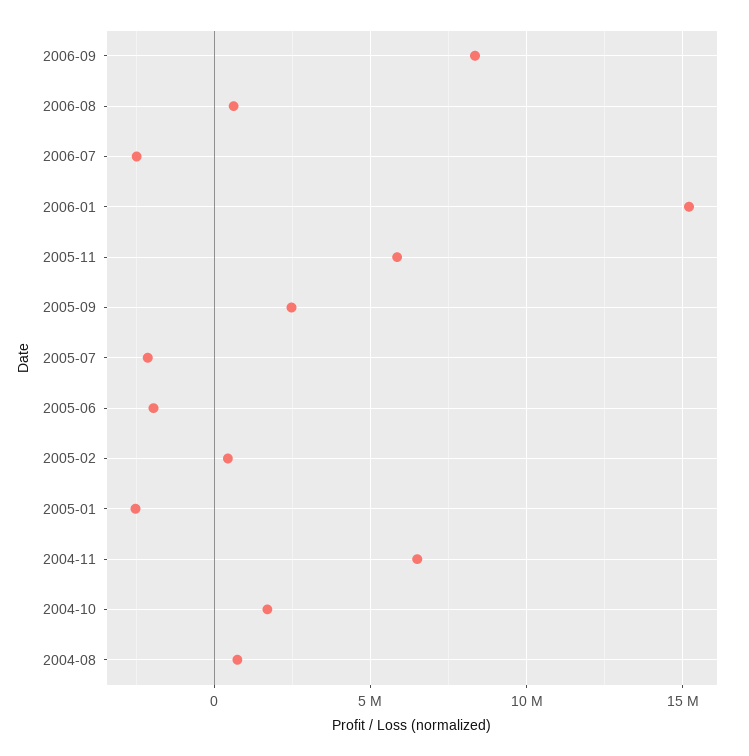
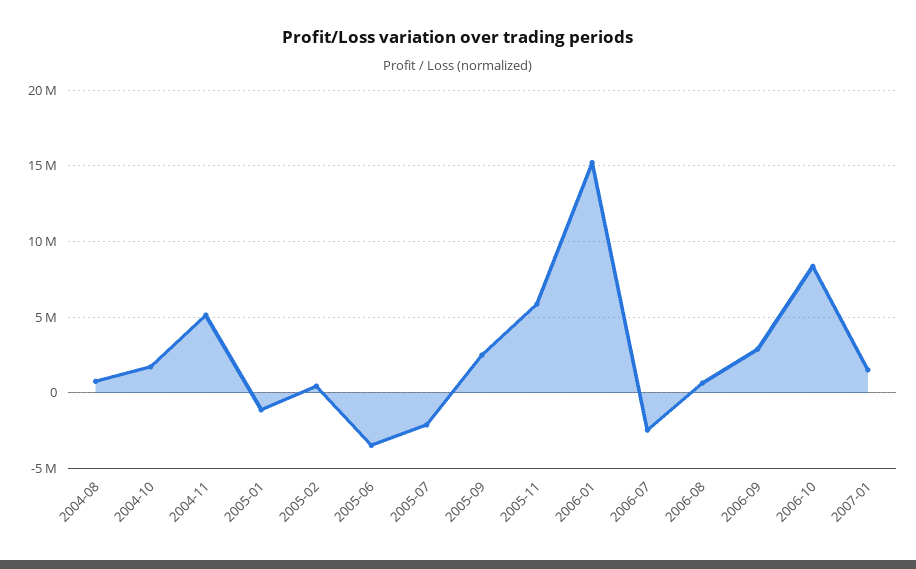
2006-09: 8500000 -> 3000000
2005-06: -2000000 -> -3500000
2005-01: -2500000 -> -1000000
2004-11: 6500000 -> 5000000
2006-10: none -> 8500000
2007-01: none -> 1500000

